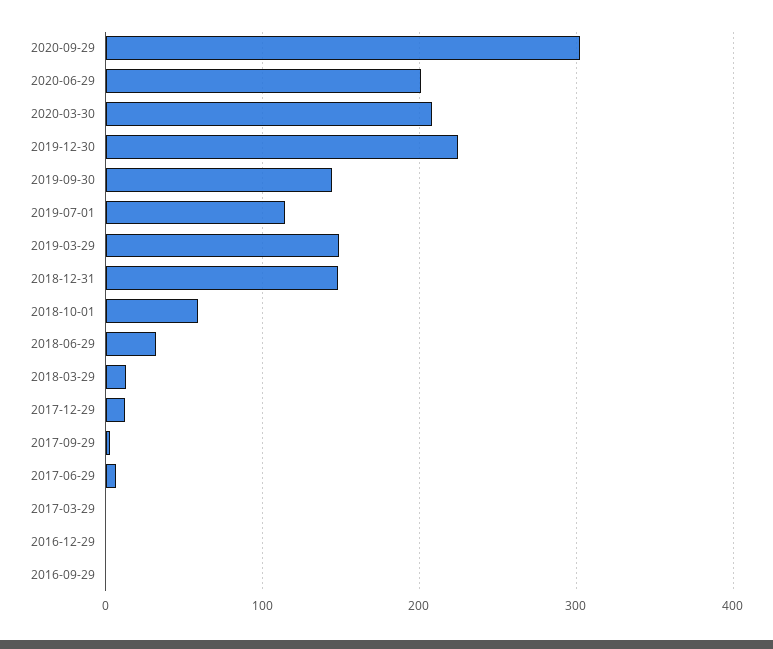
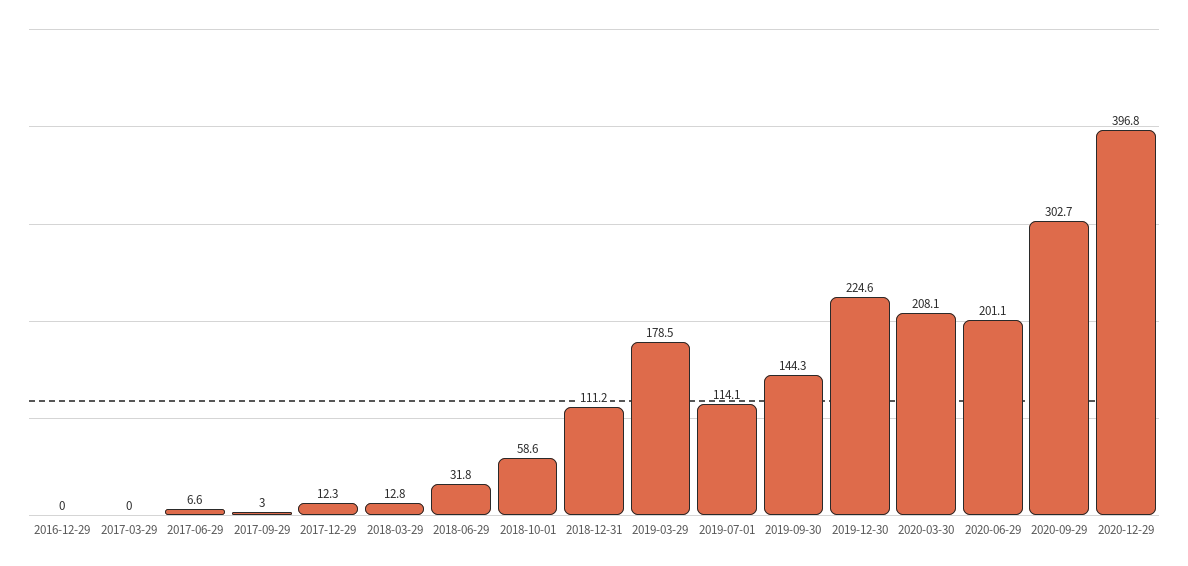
2019-03-29: 150 -> 178.5
2018-12-31: 150 -> 111.2
2016-09-29: 0 -> none
2020-12-29: none -> 396.8

